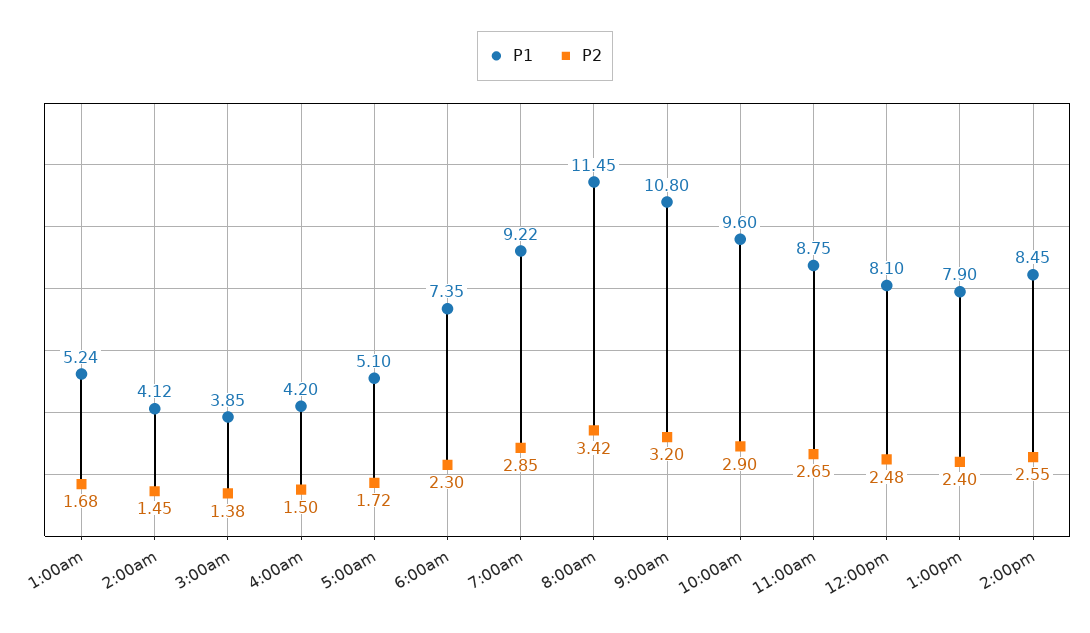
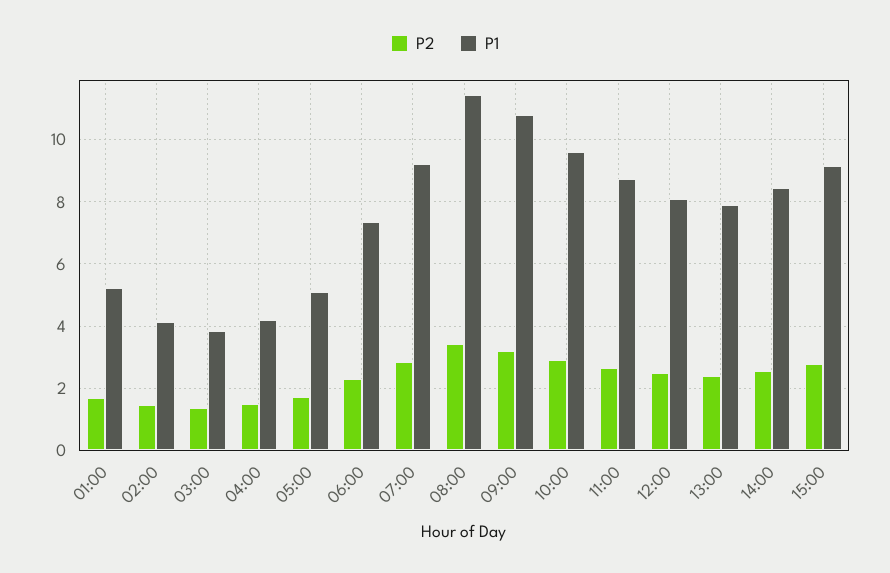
P2, 15:00: none -> 2.8
P1, 15:00: none -> 9.2

